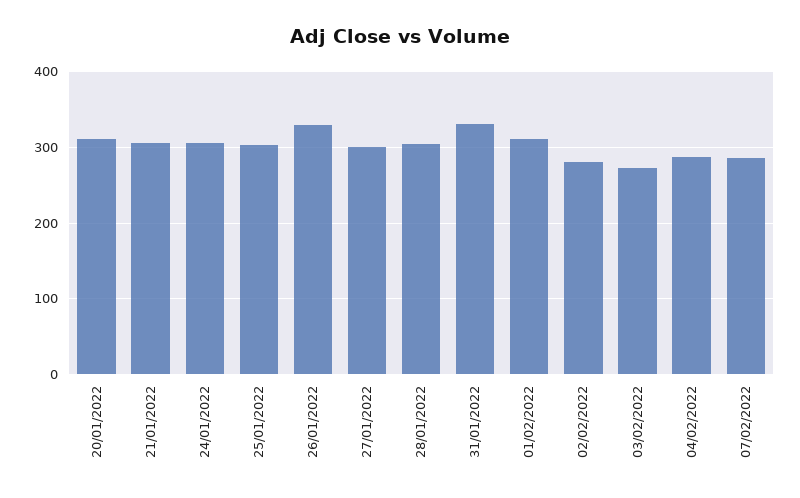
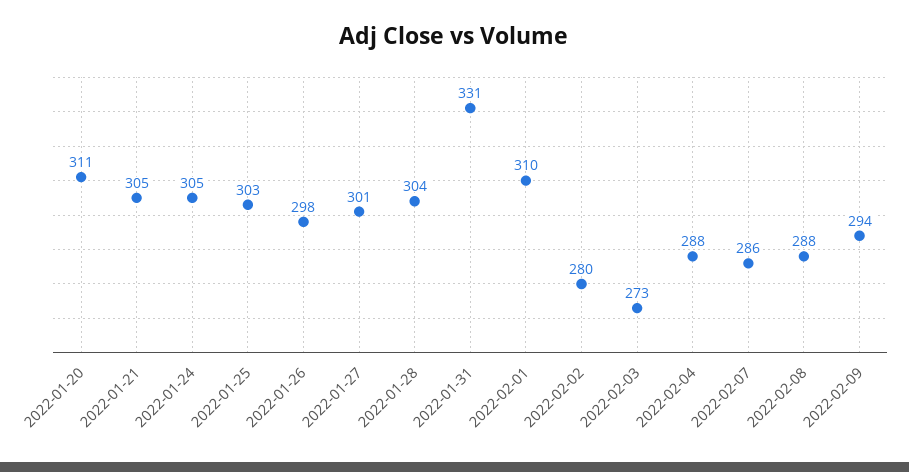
26/01/2022: 330 -> 298
2022-02-08: none -> 288
2022-02-09: none -> 294

